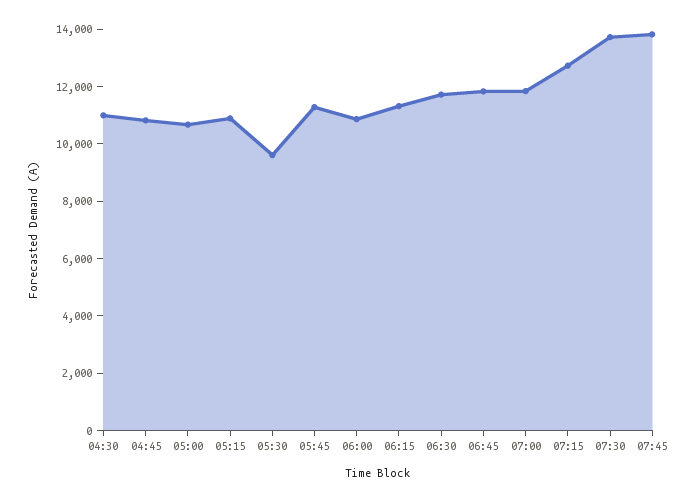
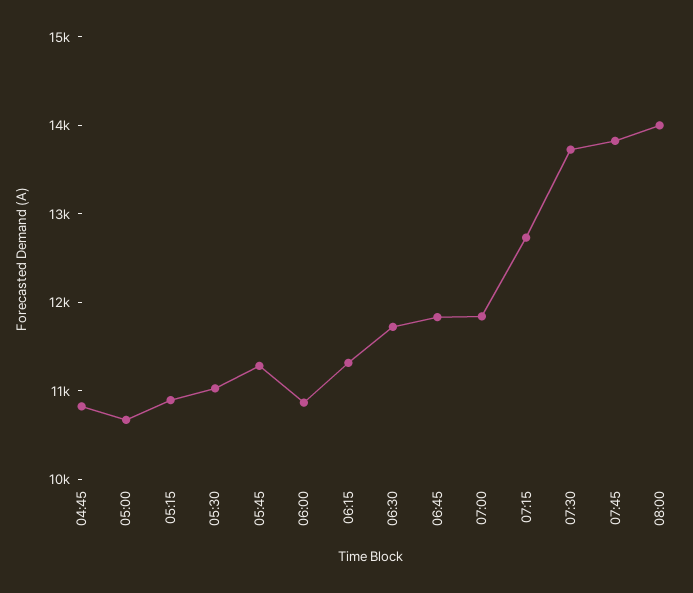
04:30: 11000 -> none
05:30: 9500 -> 11000
08:00: none -> 14000

